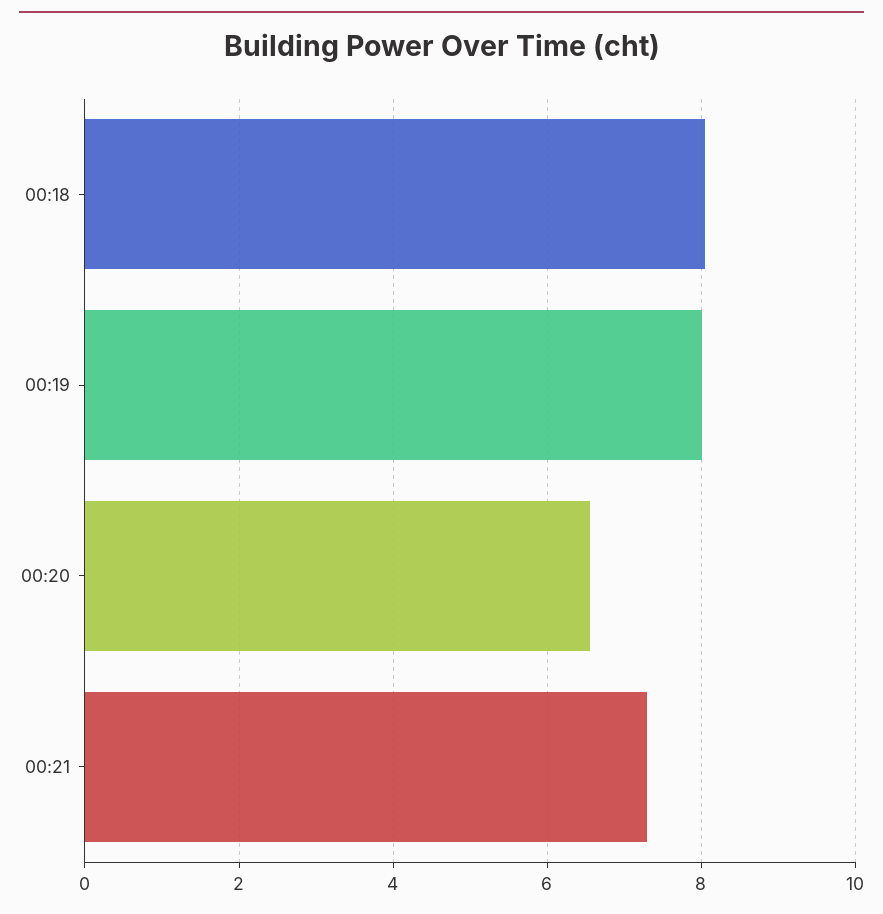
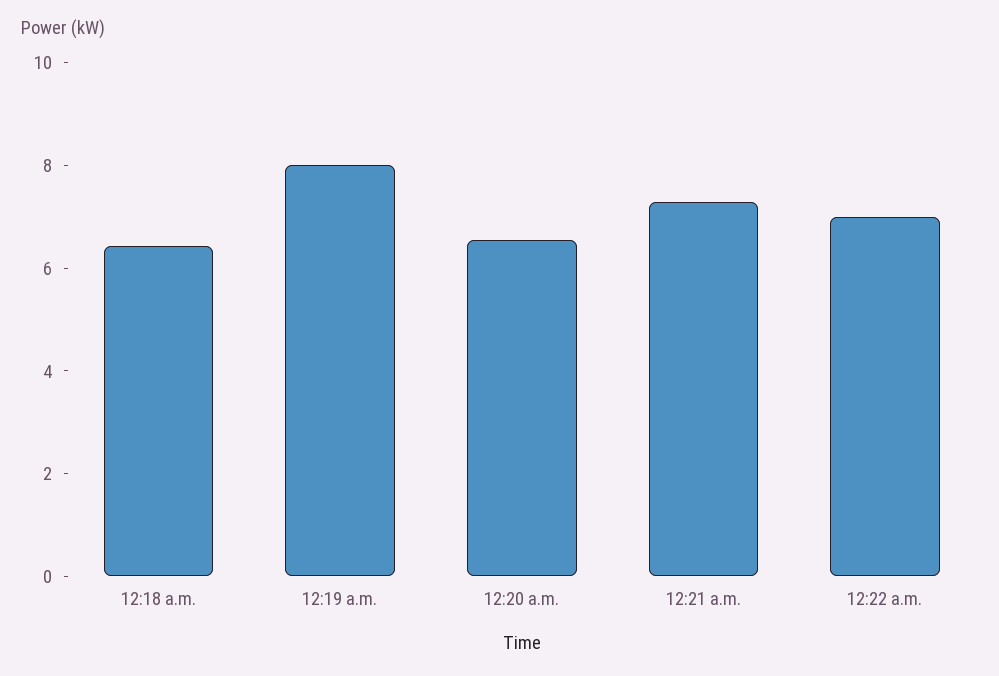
00:18: 8 -> 6.5
12:22 a.m.: none -> 7

